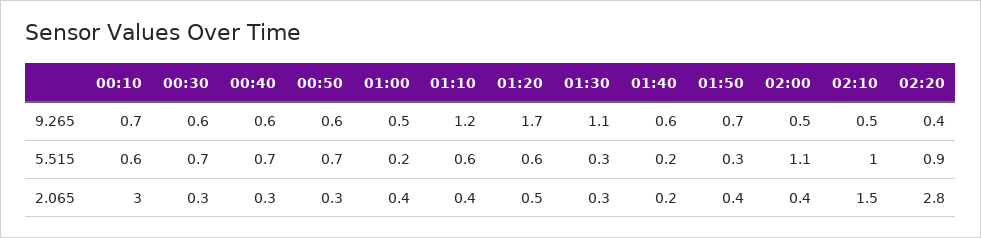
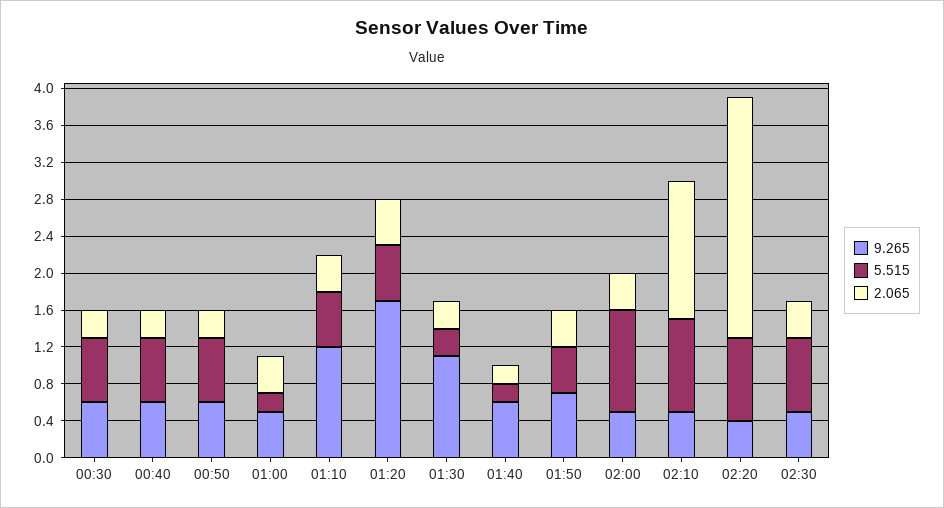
9.265, 00:10: 0.7 -> none
5.515, 00:10: 0.6 -> none
5.515, 01:50: 0.3 -> 0.5
2.065, 00:10: 3 -> none
2.065, 02:20: 2.8 -> 2.6
9.265, 02:30: none -> 0.5
5.515, 02:30: none -> 0.8
2.065, 02:30: none -> 0.4

